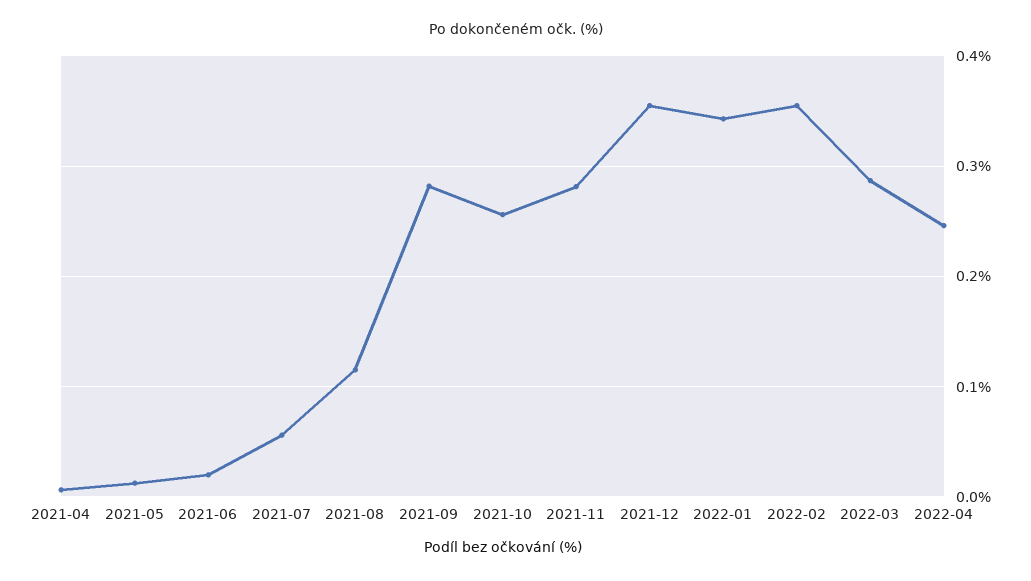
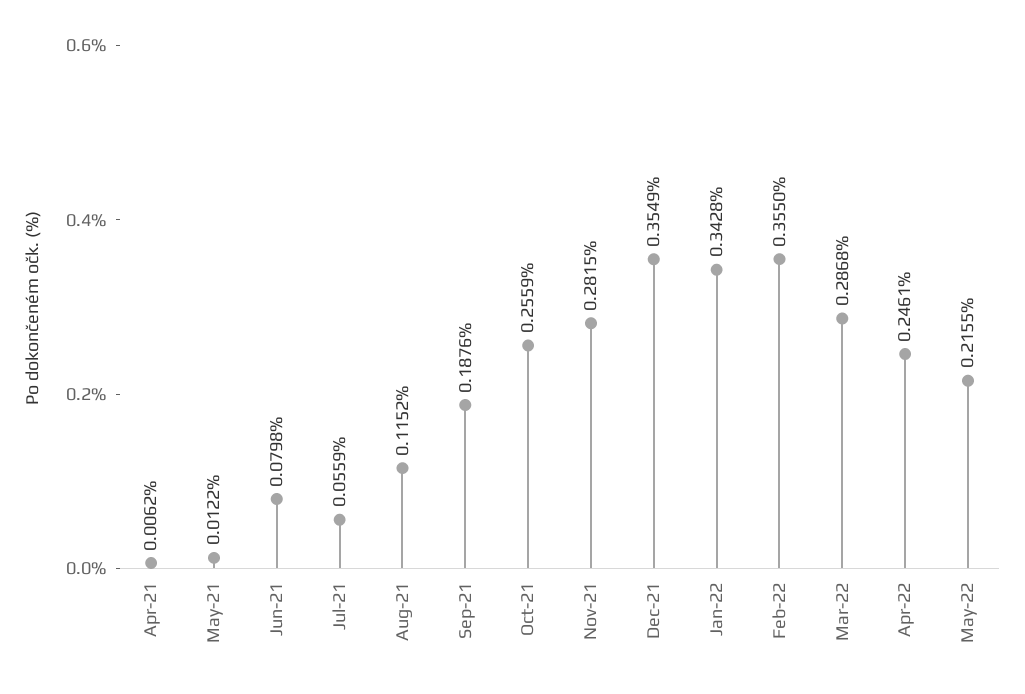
2021-06: 0.02 -> 0.0798
2021-09: 0.28 -> 0.1876
May-22: none -> 0.2155

